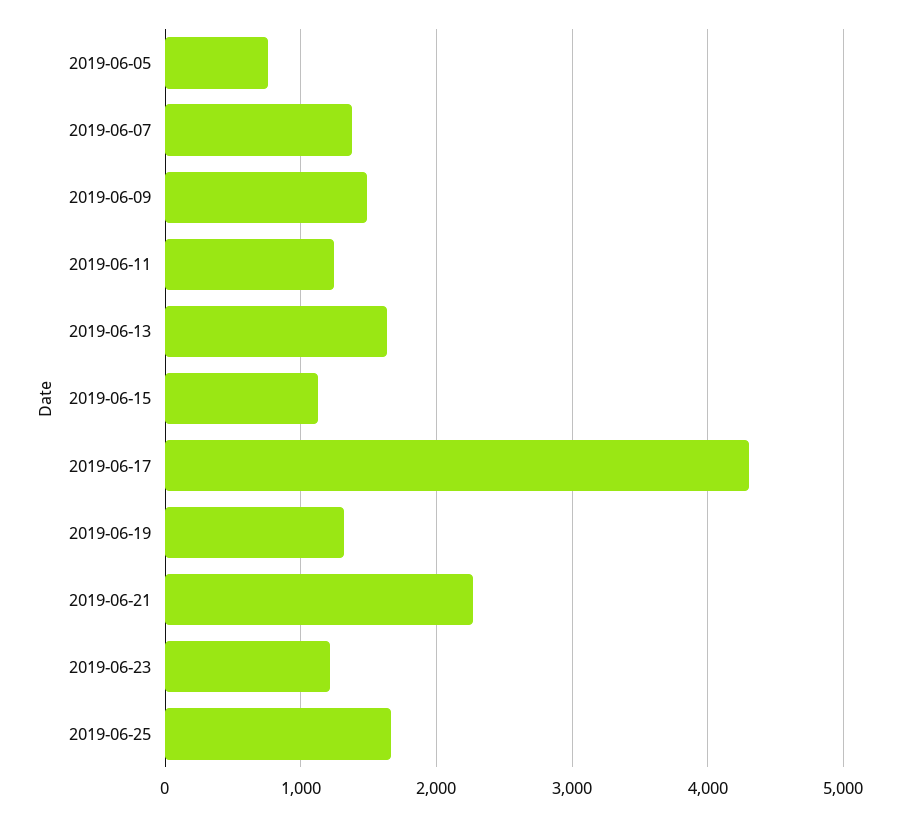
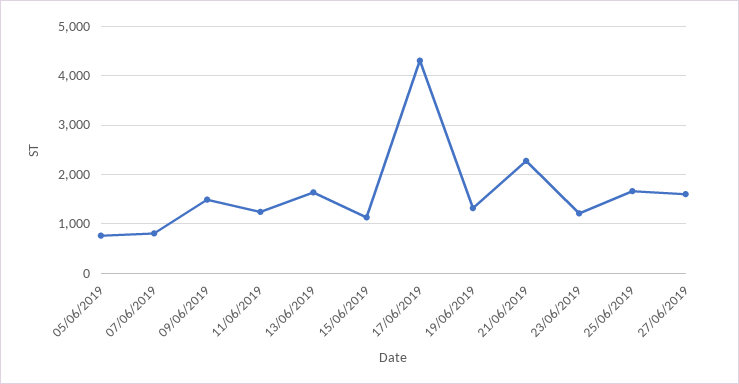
2019-06-07: 1400 -> 800
27/06/2019: none -> 1600

